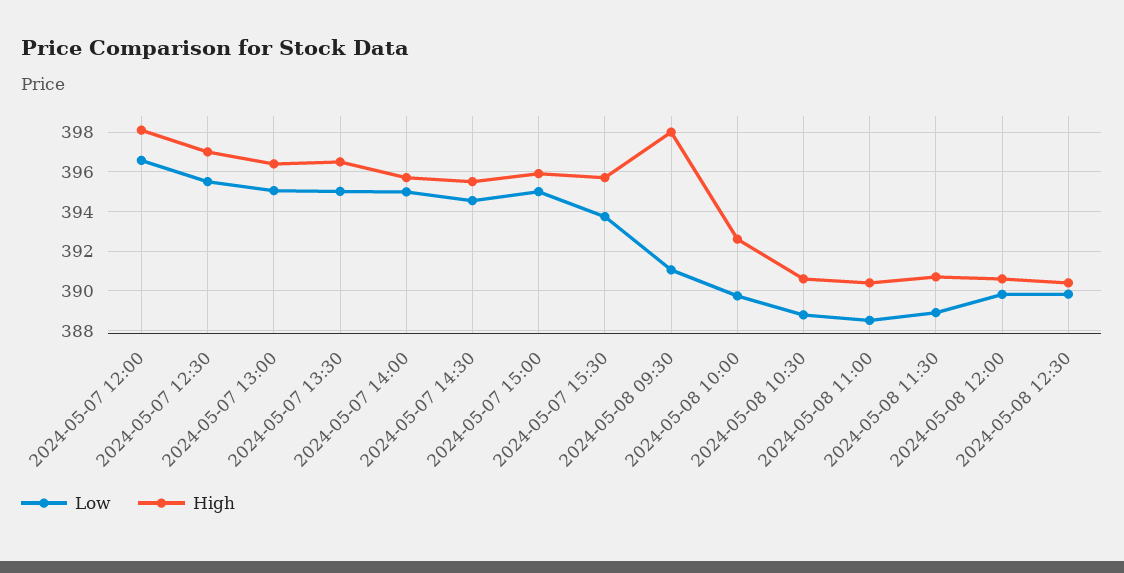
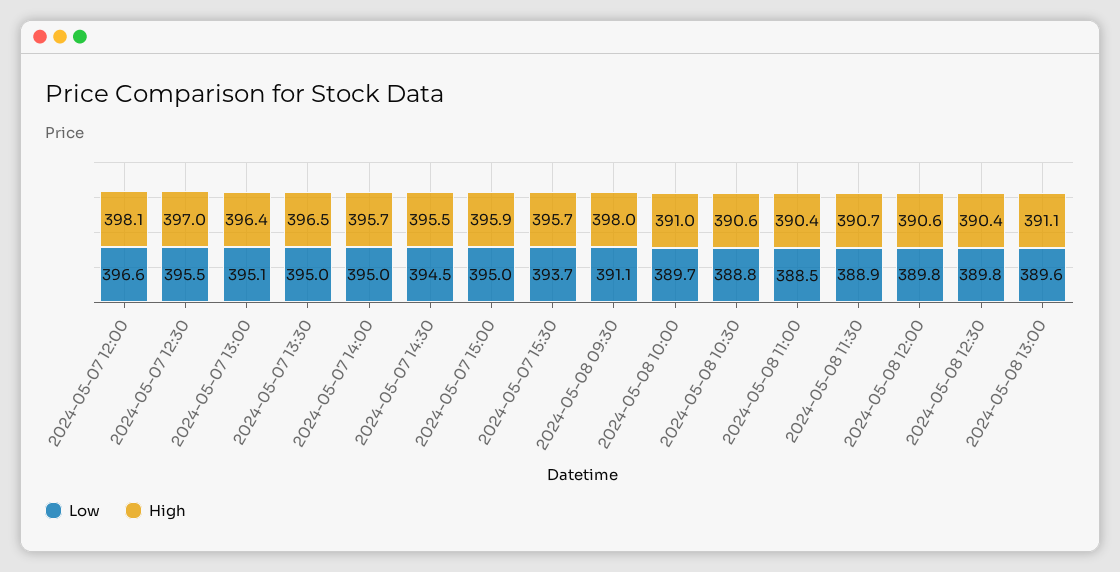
High, 2024-05-08 10:00: 392.5 -> 391
Low, 2024-05-08 13:00: none -> 389.6
High, 2024-05-08 13:00: none -> 391.1

